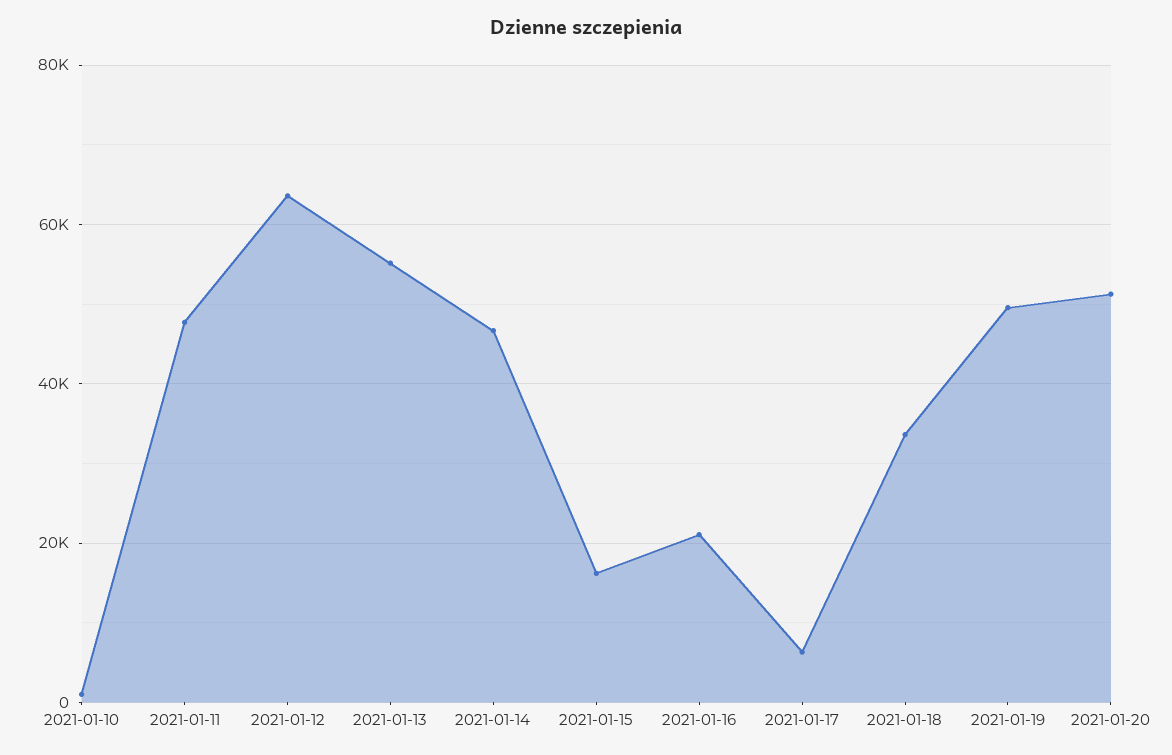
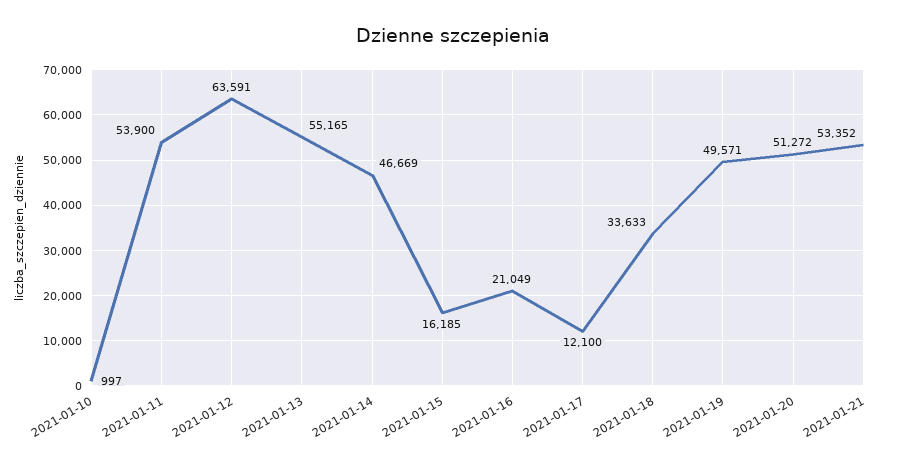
2021-01-11: 48000 -> 53900
2021-01-17: 6000 -> 12100
2021-01-21: none -> 53352

